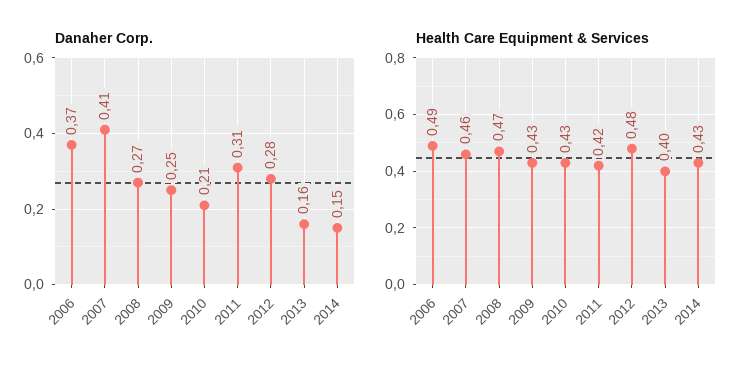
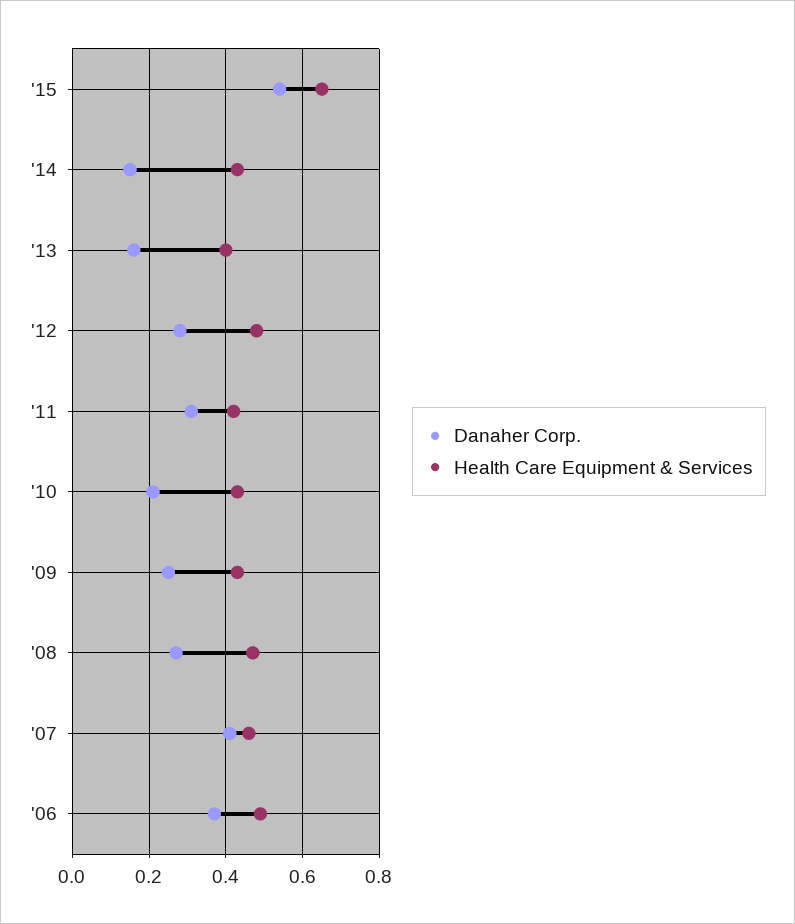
Danaher Corp., '15: none -> 0.55
Health Care Equipment & Services, '15: none -> 0.65

